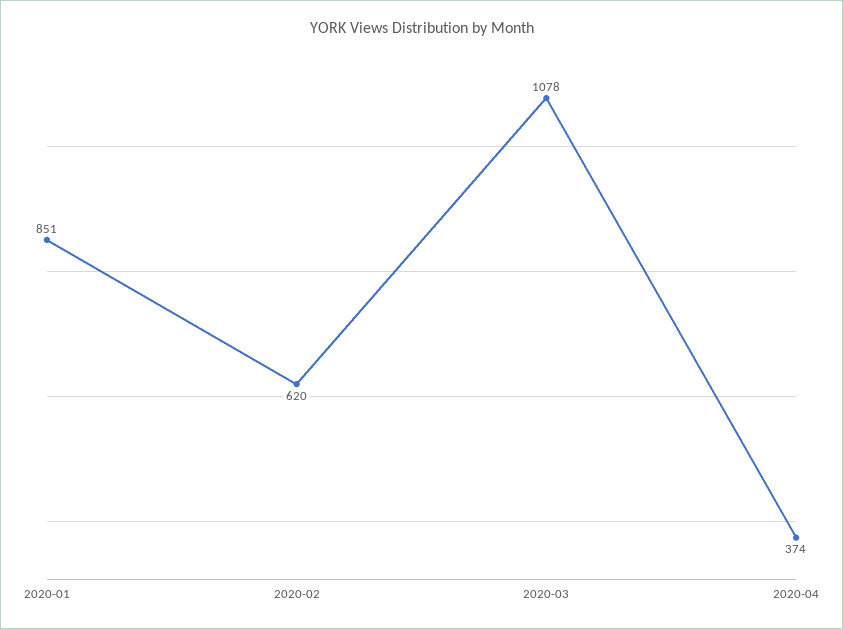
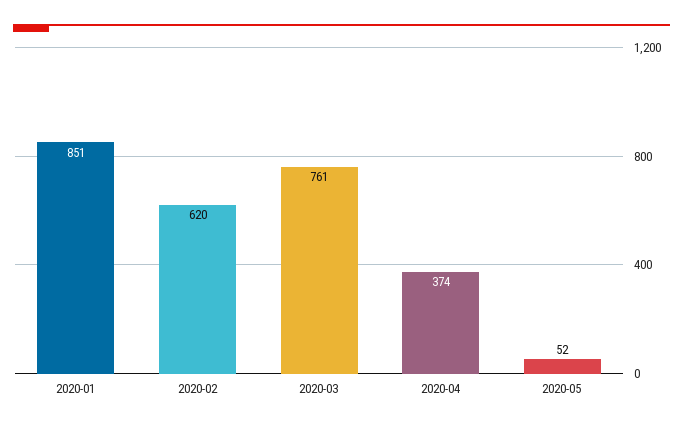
2020-03: 1078 -> 761
2020-05: none -> 52

